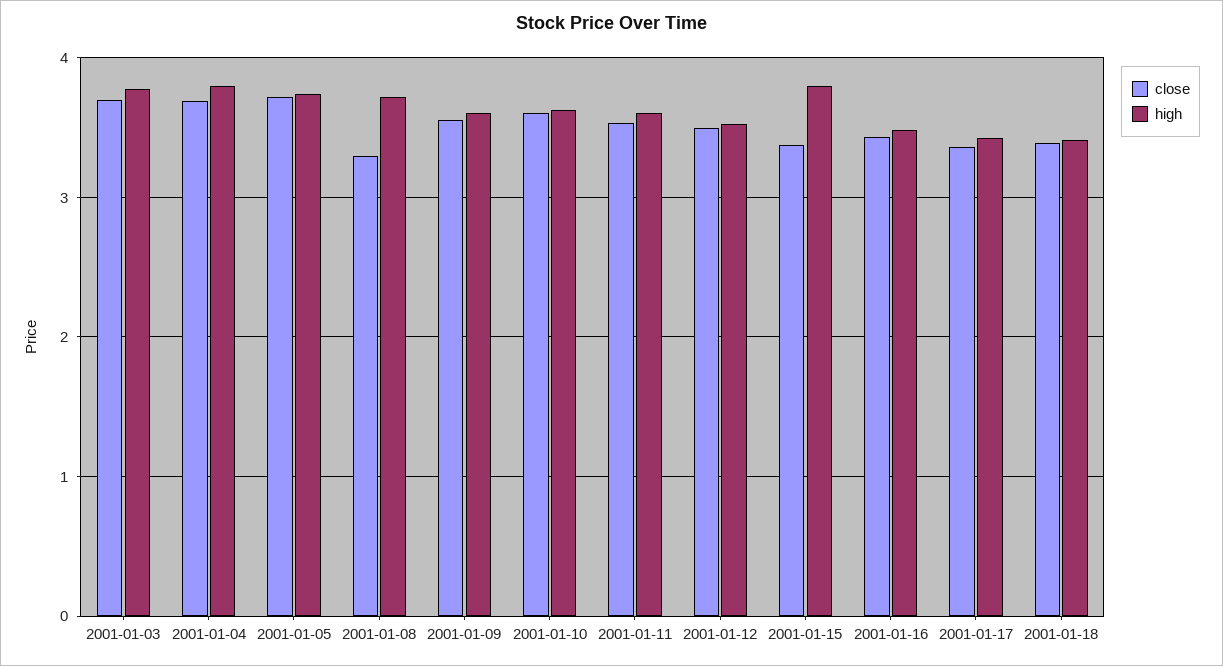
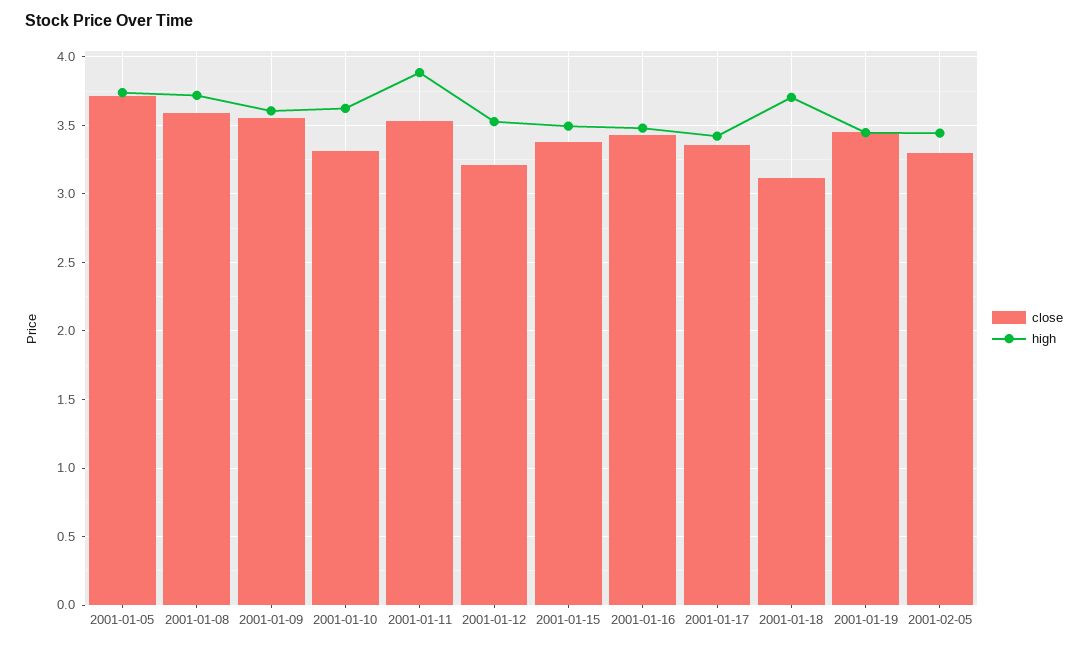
close, 2001-01-03: 3.7 -> none
high, 2001-01-03: 3.8 -> none
close, 2001-01-04: 3.7 -> none
high, 2001-01-04: 3.8 -> none
close, 2001-01-08: 3.3 -> 3.6
close, 2001-01-10: 3.6 -> 3.3
high, 2001-01-11: 3.6 -> 3.9
close, 2001-01-12: 3.5 -> 3.2
high, 2001-01-15: 3.8 -> 3.5
close, 2001-01-18: 3.4 -> 3.1
high, 2001-01-18: 3.4 -> 3.7
close, 2001-01-19: none -> 3.45
high, 2001-01-19: none -> 3.45
close, 2001-02-05: none -> 3.3
high, 2001-02-05: none -> 3.45

